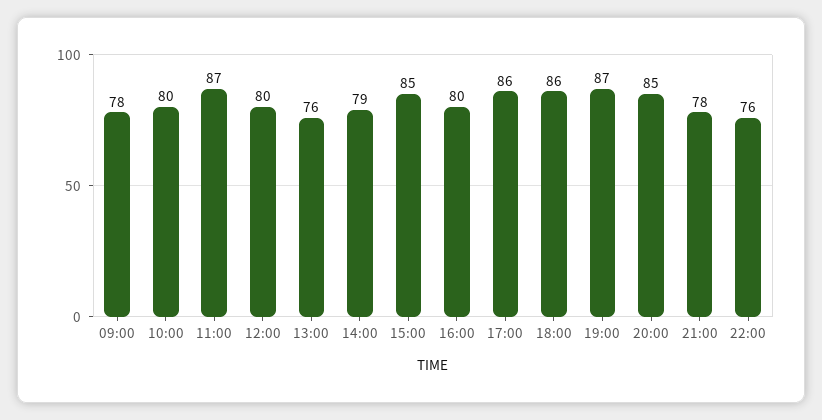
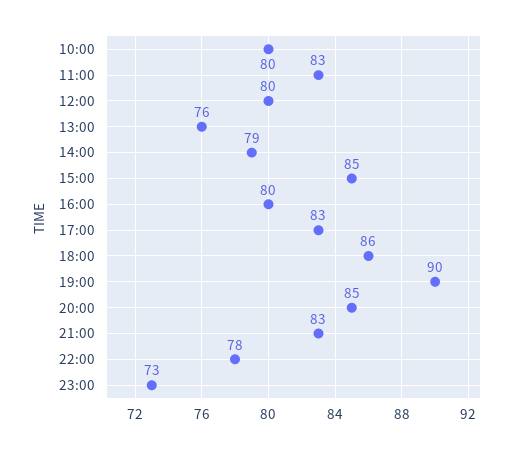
09:00: 78 -> none
11:00: 87 -> 83
17:00: 86 -> 83
19:00: 87 -> 90
21:00: 78 -> 83
22:00: 76 -> 78
23:00: none -> 73

